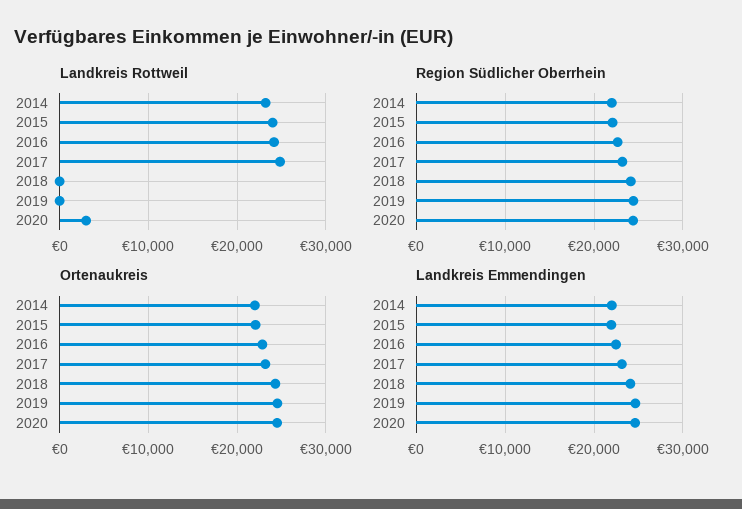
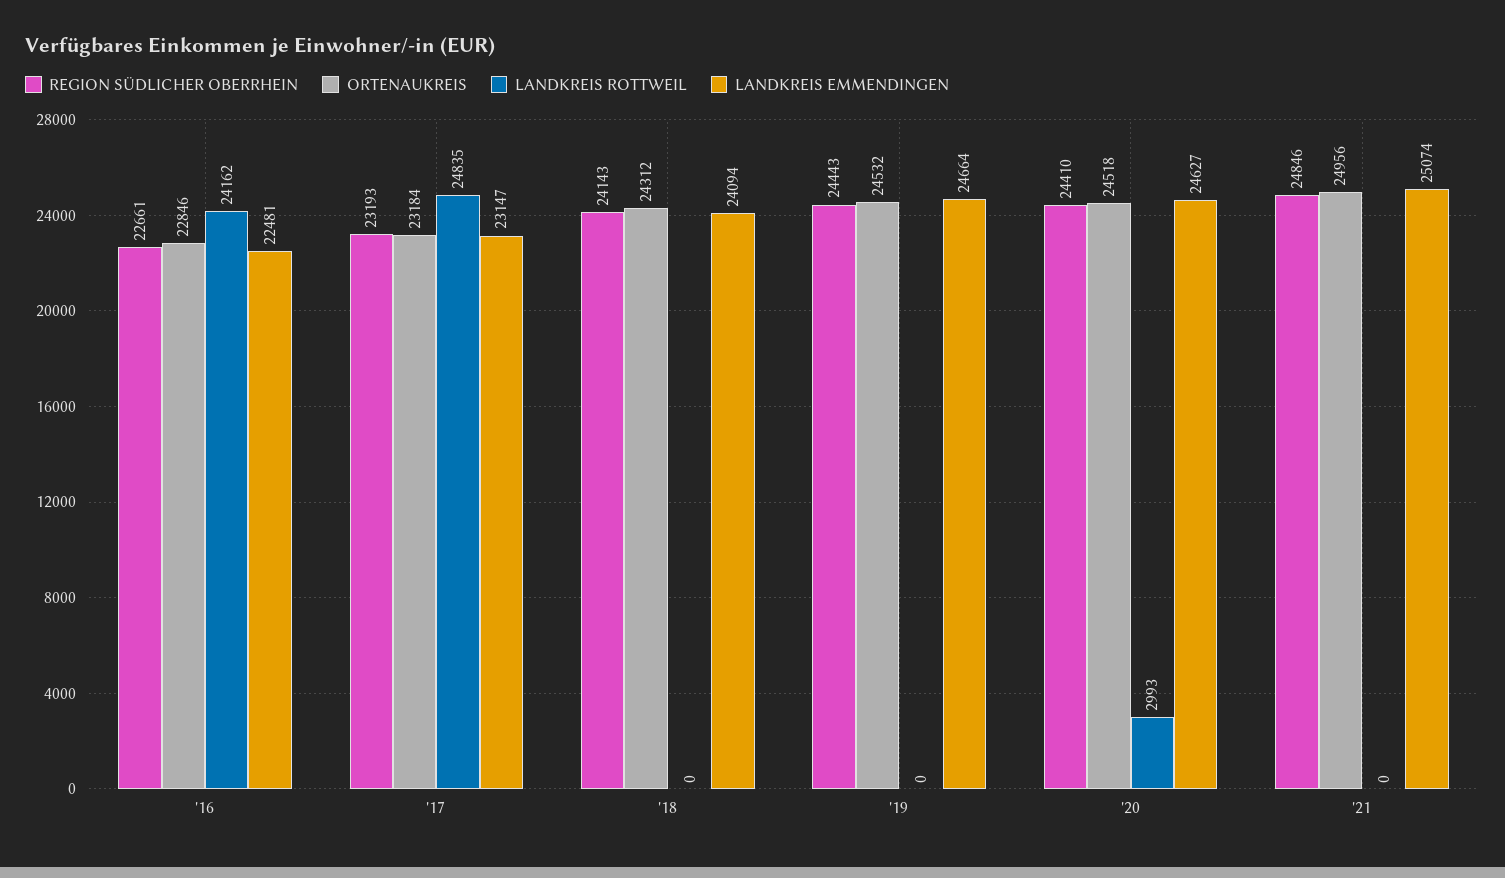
Landkreis Rottweil, 2014: 23000 -> none
Landkreis Rottweil, 2015: 24000 -> none
Region Südlicher Oberrhein, 2014: 22000 -> none
Region Südlicher Oberrhein, 2015: 22000 -> none
Ortenaukreis, 2014: 22000 -> none
Ortenaukreis, 2015: 22000 -> none
Landkreis Emmendingen, 2014: 22000 -> none
Landkreis Emmendingen, 2015: 22000 -> none
Region Südlicher Oberrhein, '21: none -> 24846
Ortenaukreis, '21: none -> 24956
Landkreis Rottweil, '21: none -> 0
Landkreis Emmendingen, '21: none -> 25074

